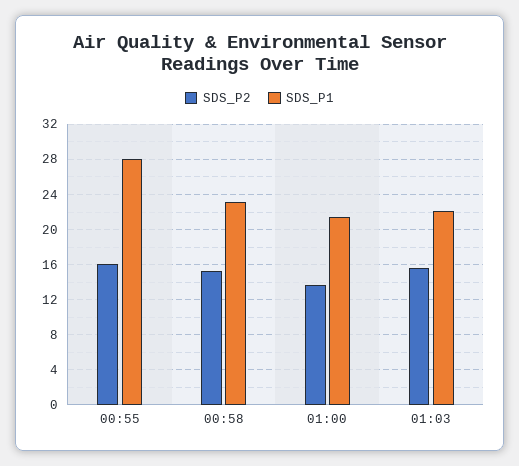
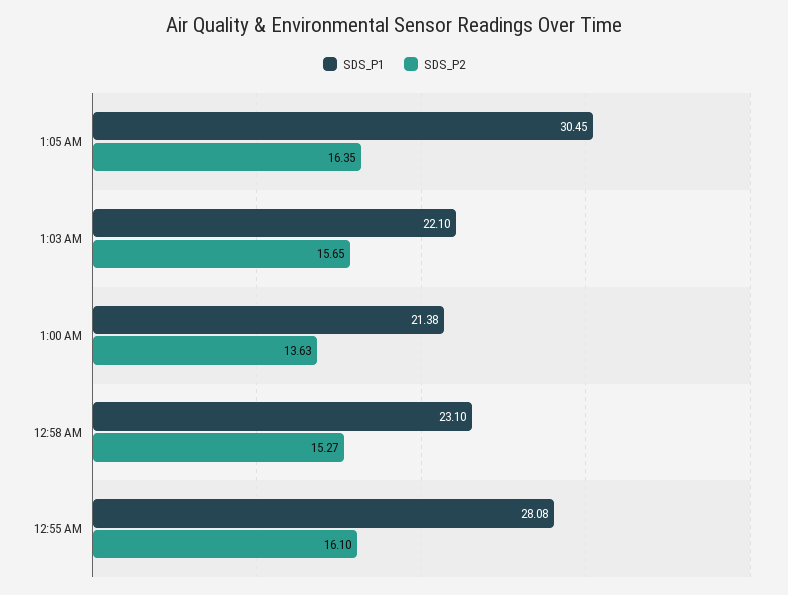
SDS_P1, 1:05 AM: none -> 30.45
SDS_P2, 1:05 AM: none -> 16.35

